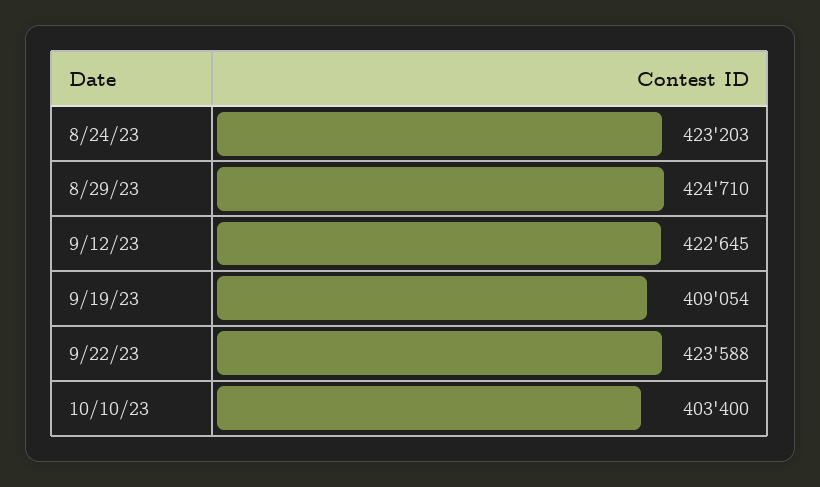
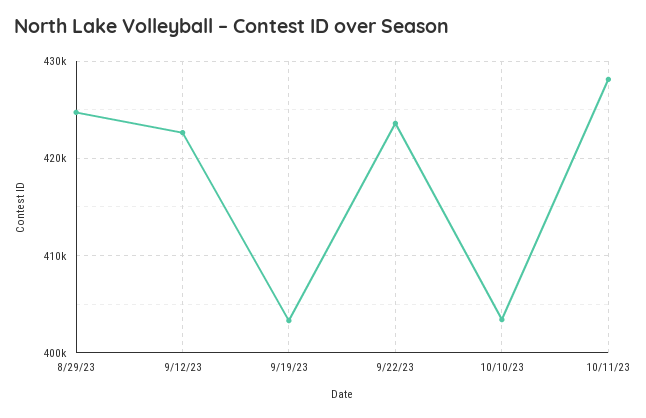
8/24/23: 423203 -> none
9/19/23: 409054 -> 403000
10/11/23: none -> 428000

